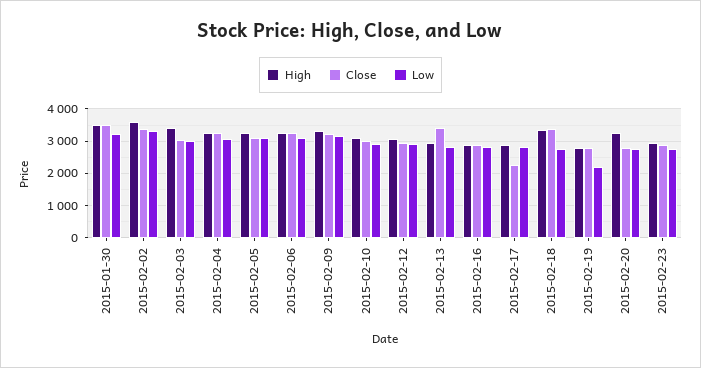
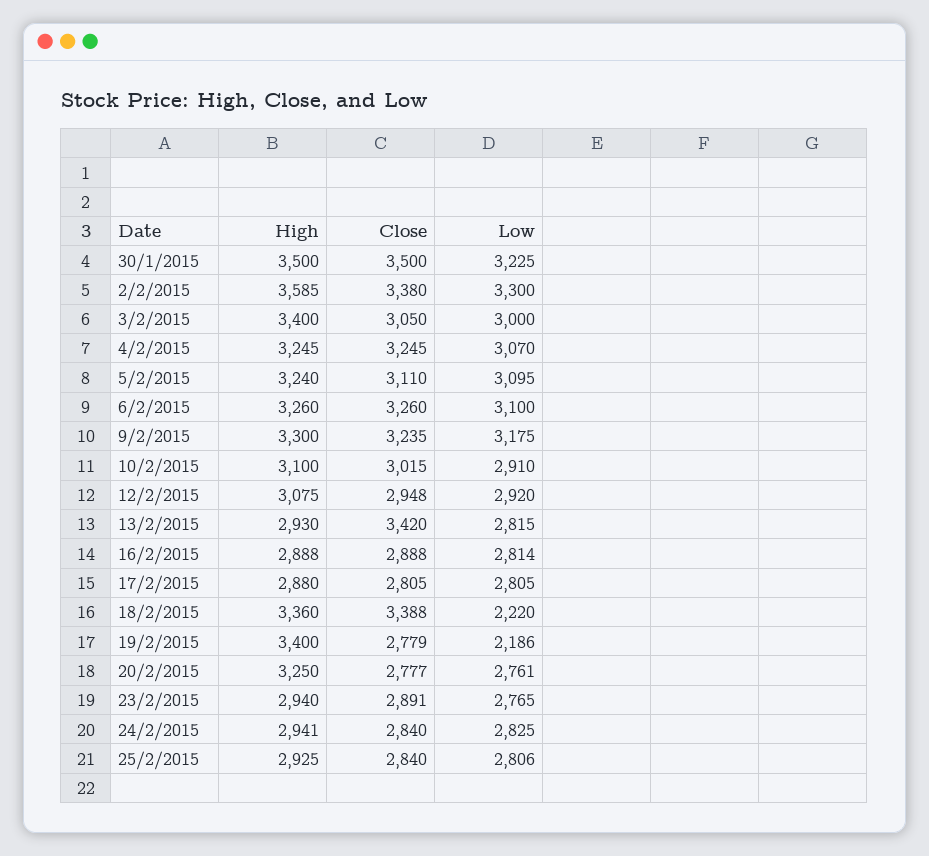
Close, 2015-02-17: 2200 -> 2805
Low, 2015-02-18: 2800 -> 2220
High, 2015-02-19: 2800 -> 3400
High, 24/2/2015: none -> 2941
Close, 24/2/2015: none -> 2840
Low, 24/2/2015: none -> 2825
High, 25/2/2015: none -> 2925
Close, 25/2/2015: none -> 2840
Low, 25/2/2015: none -> 2806

